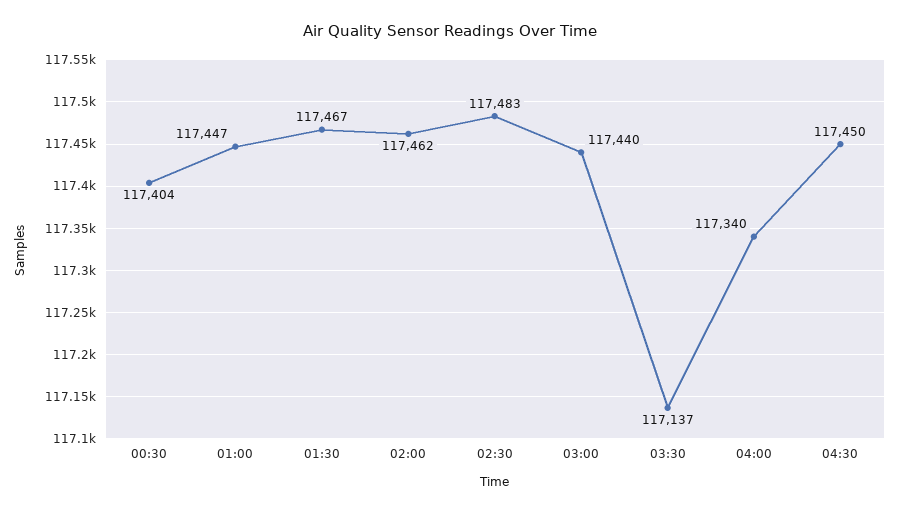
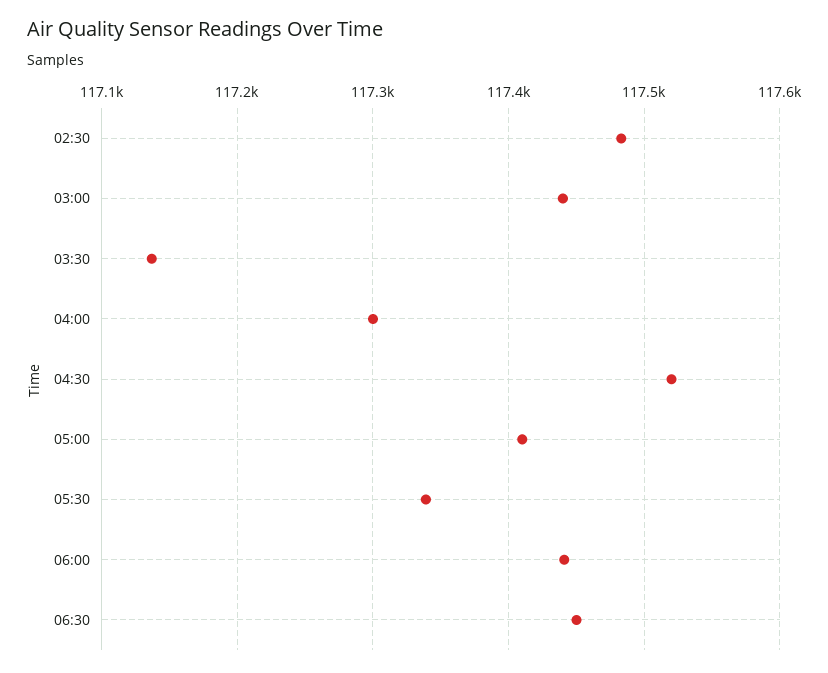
00:30: 117404 -> none
01:00: 117447 -> none
01:30: 117467 -> none
02:00: 117462 -> none
04:00: 117340 -> 117300
04:30: 117450 -> 117520
05:00: none -> 117410
05:30: none -> 117340
06:00: none -> 117440
06:30: none -> 117450

